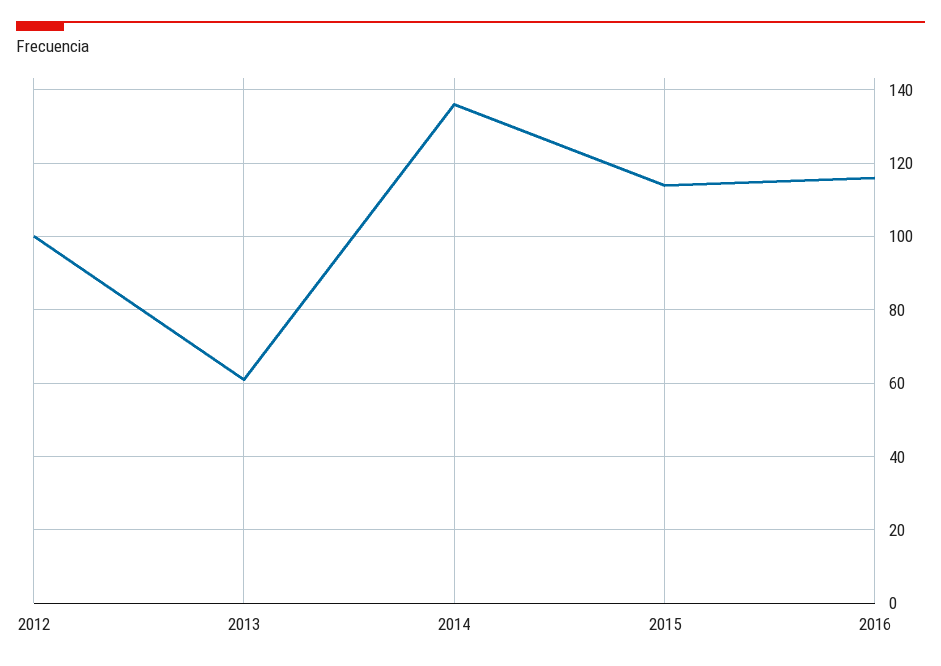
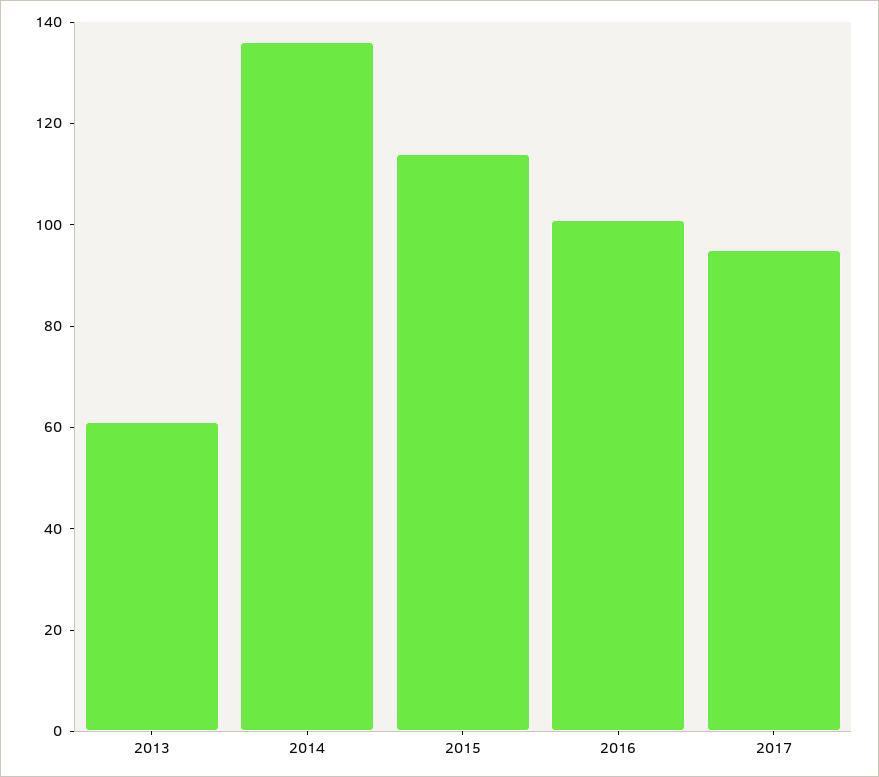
2012: 100 -> none
2016: 115 -> 100
2017: none -> 95

